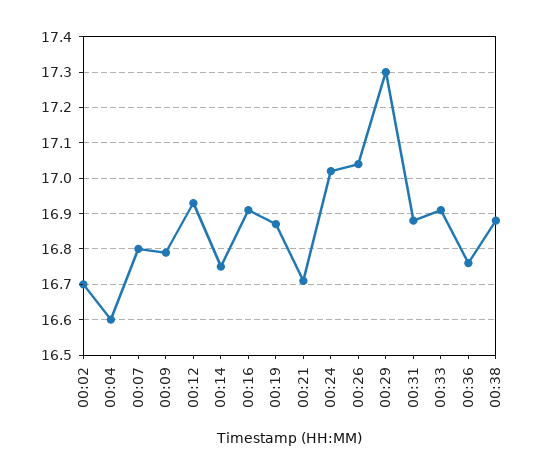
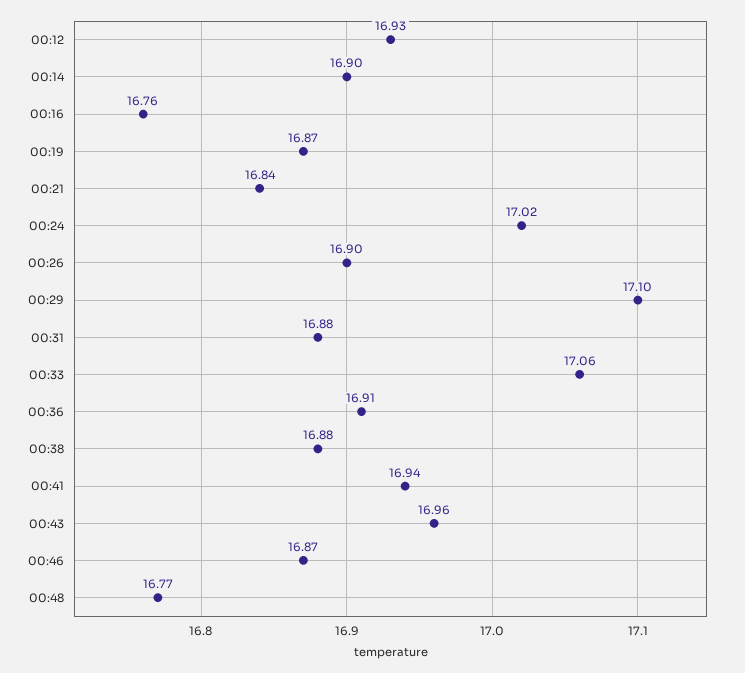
00:02: 16.7 -> none
00:04: 16.6 -> none
00:07: 16.8 -> none
00:09: 16.8 -> none
00:14: 16.75 -> 16.9
00:16: 16.9 -> 16.76
00:21: 16.7 -> 16.84
00:26: 17.05 -> 16.9
00:29: 17.3 -> 17.1
00:33: 16.9 -> 17.06
00:36: 16.75 -> 16.91
00:41: none -> 16.94
00:43: none -> 16.96
00:46: none -> 16.87
00:48: none -> 16.77

